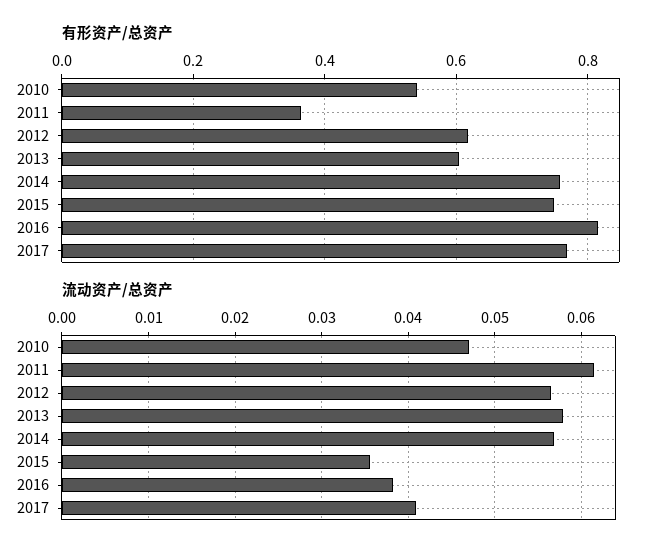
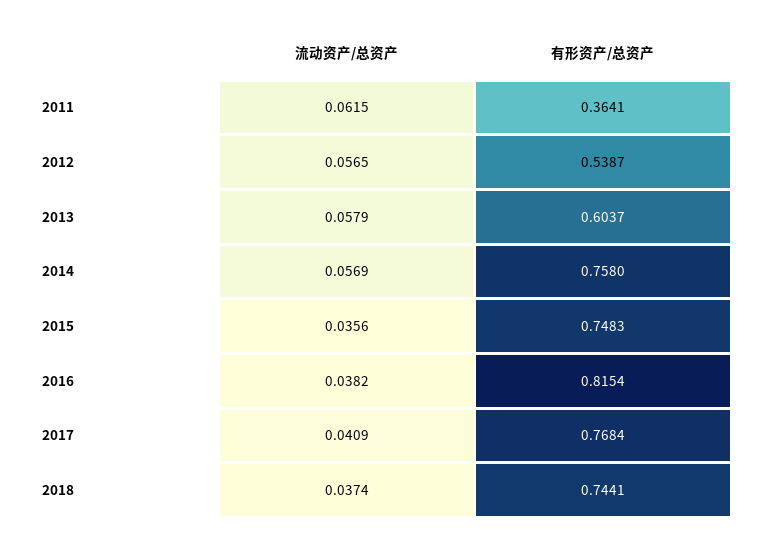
有形资产/总资产, 2010: 0.54 -> none
有形资产/总资产, 2012: 0.62 -> 0.5387
流动资产/总资产, 2010: 0.047 -> none
流动资产/总资产, 2018: none -> 0.0374
有形资产/总资产, 2018: none -> 0.7441

